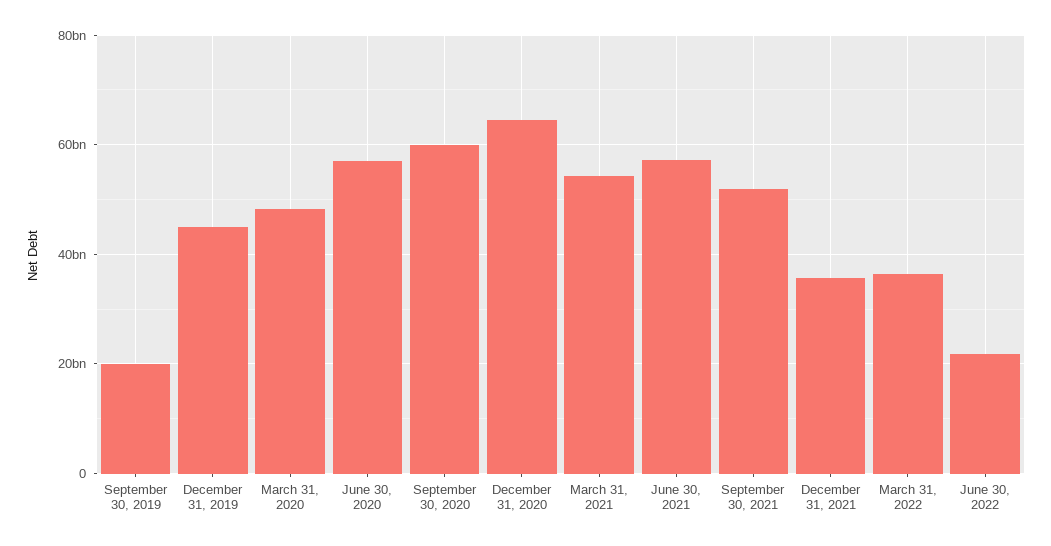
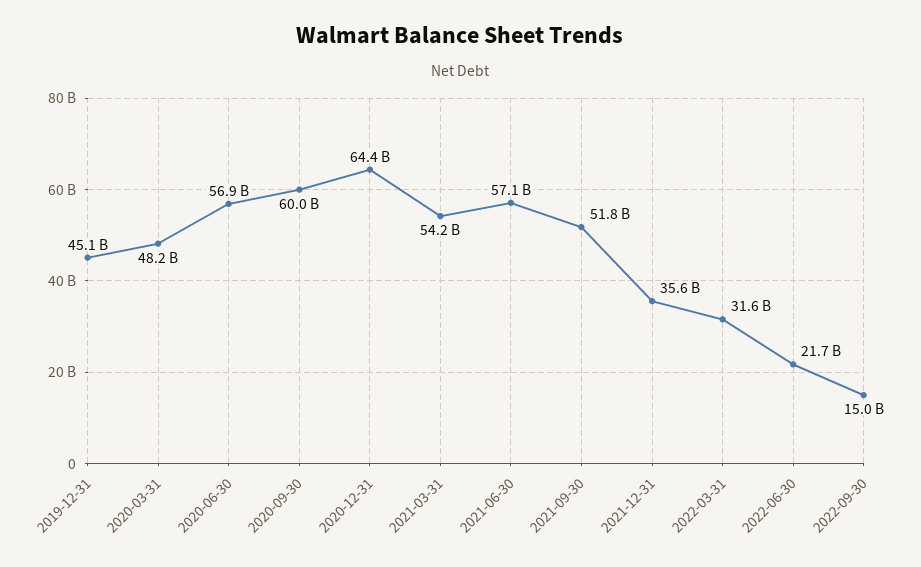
September 30, 2019: 20000000000 -> none
March 31, 2022: 36000000000 -> 31600000000
2022-09-30: none -> 15000000000

